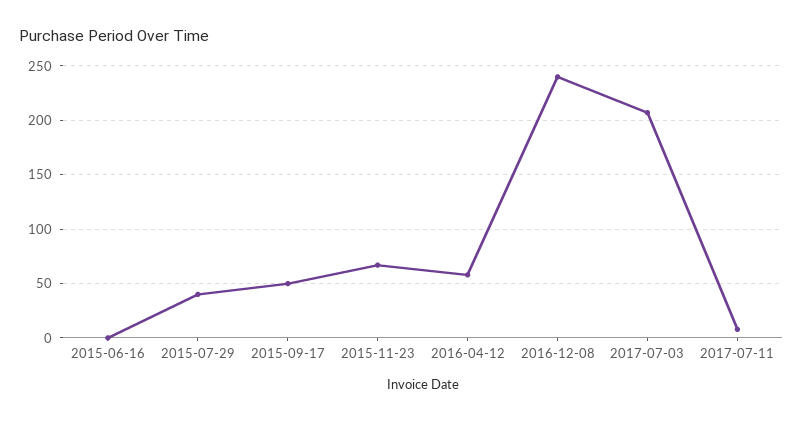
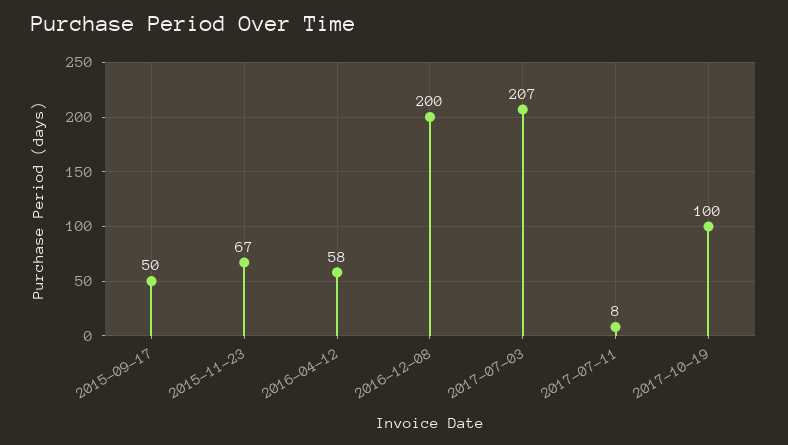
2015-06-16: 0 -> none
2015-07-29: 40 -> none
2016-12-08: 240 -> 200
2017-10-19: none -> 100

